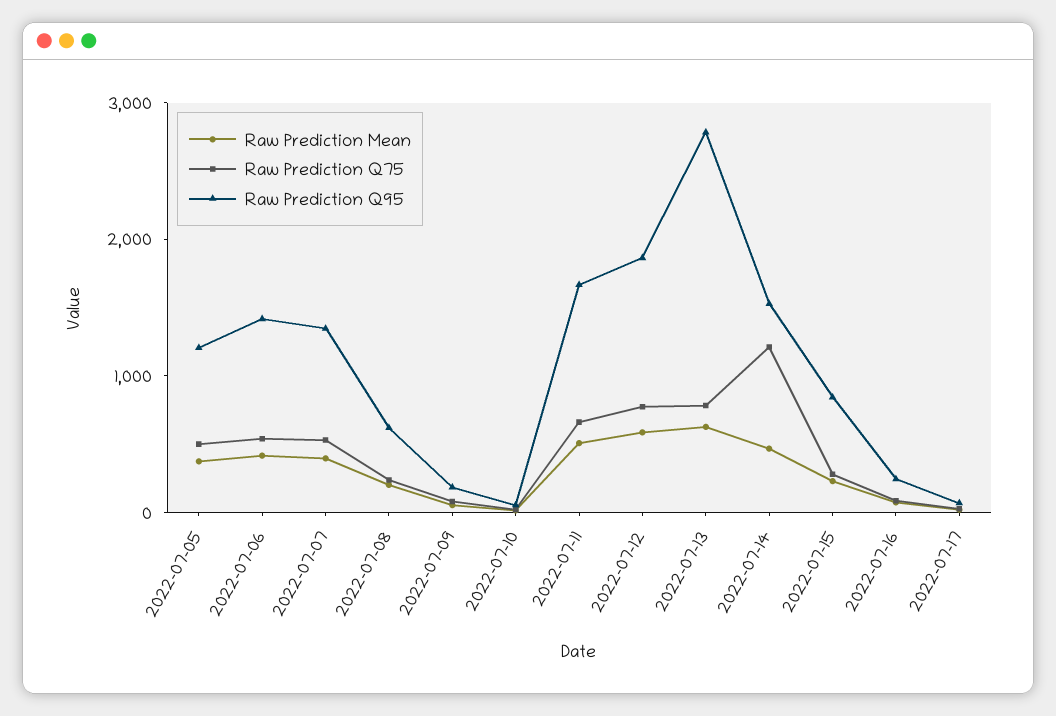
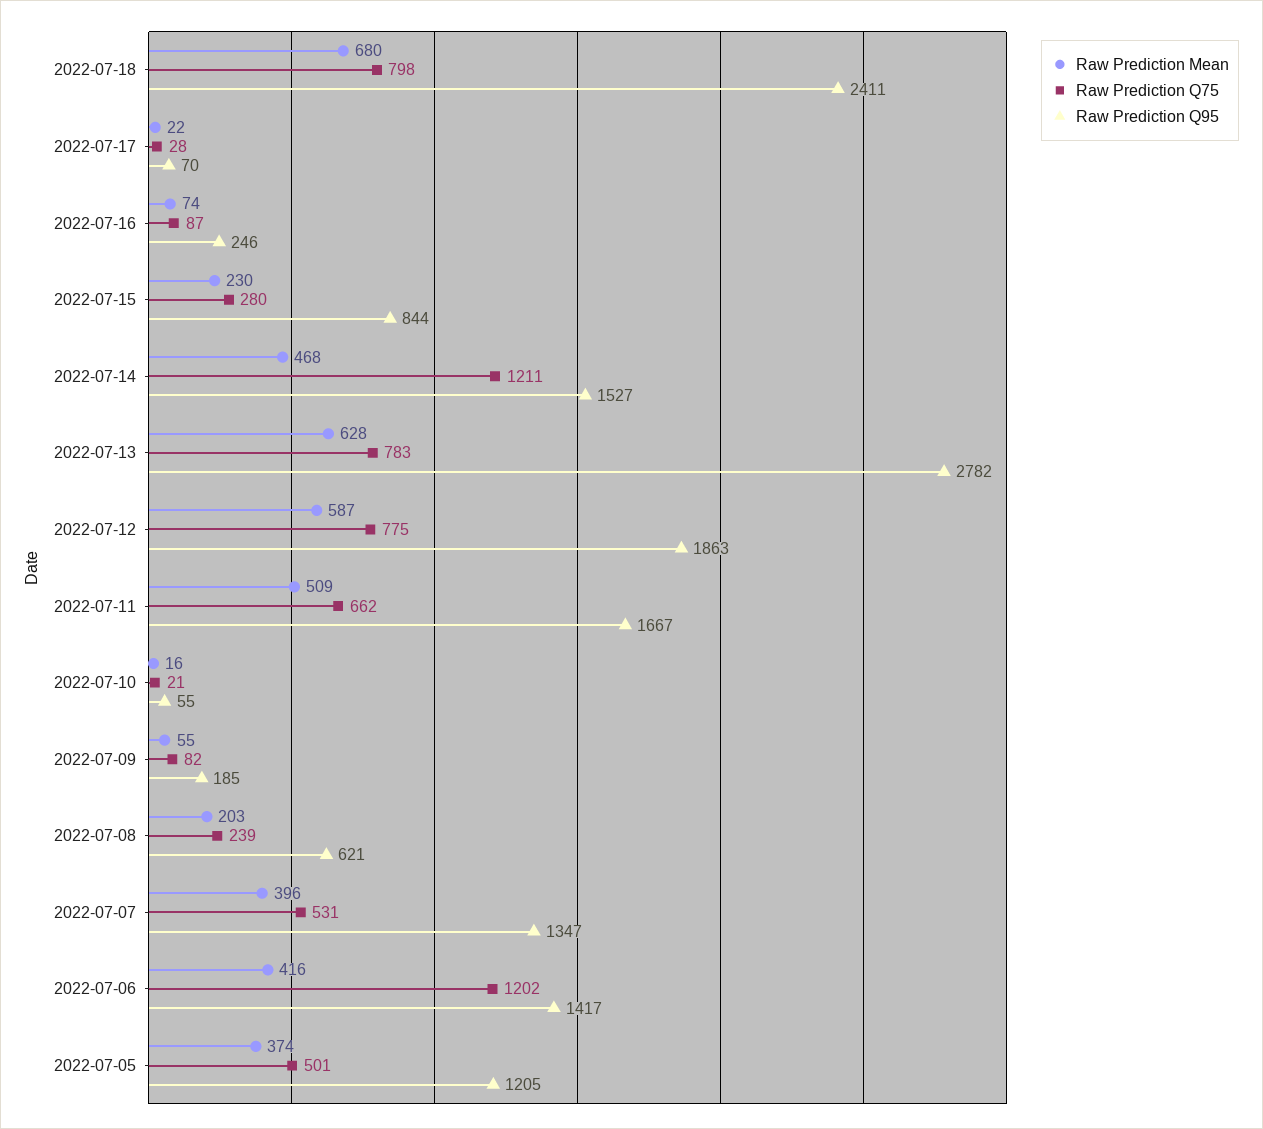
Raw Prediction Q75, 2022-07-06: 600 -> 1202
Raw Prediction Mean, 2022-07-18: none -> 680
Raw Prediction Q75, 2022-07-18: none -> 798
Raw Prediction Q95, 2022-07-18: none -> 2411

